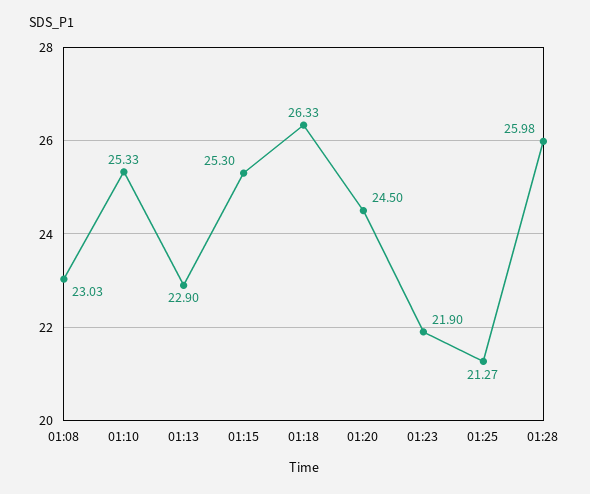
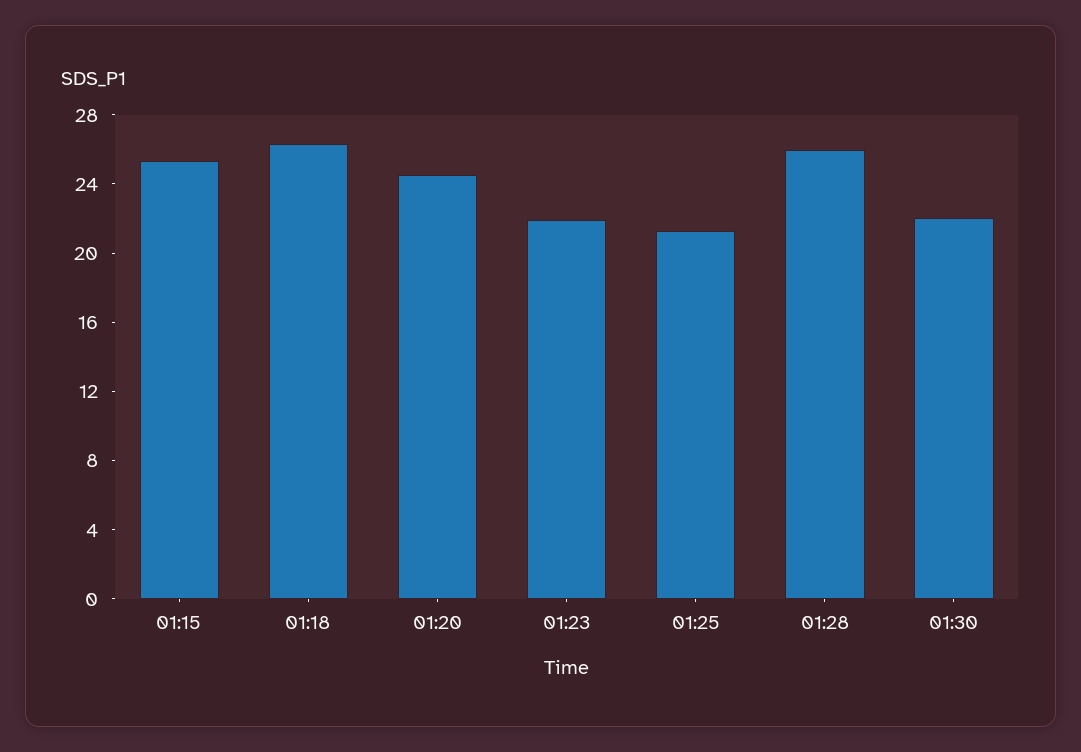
01:08: 23.03 -> none
01:10: 25.33 -> none
01:13: 22.9 -> none
01:30: none -> 22

